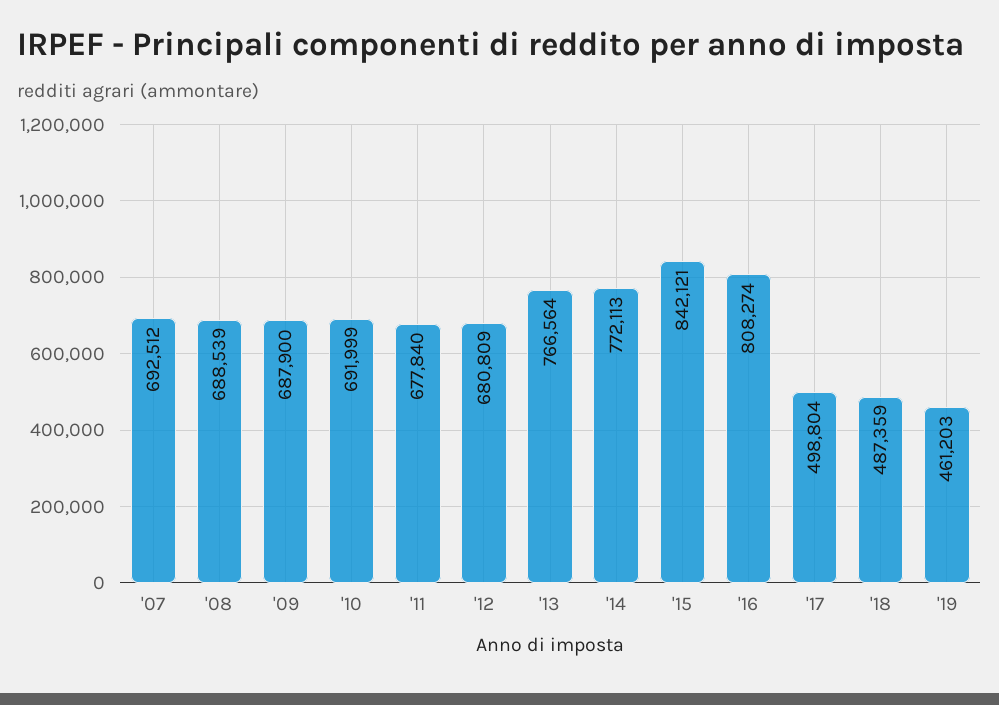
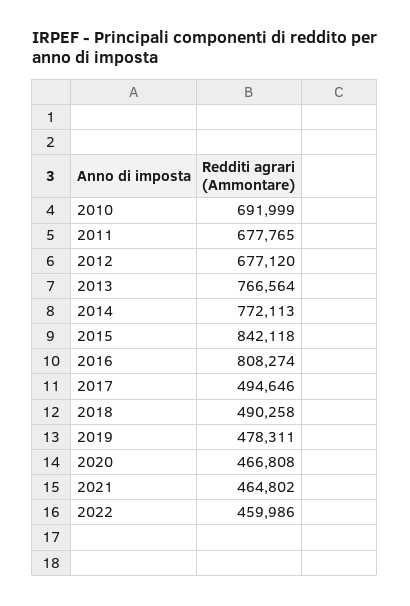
'07: 692512 -> none
'08: 688539 -> none
'09: 687900 -> none
'11: 677840 -> 677765
'12: 680809 -> 677120
'15: 842121 -> 842118
'17: 498804 -> 494646
'18: 487359 -> 490258
'19: 461203 -> 478311
2020: none -> 466808
2021: none -> 464802
2022: none -> 459986

